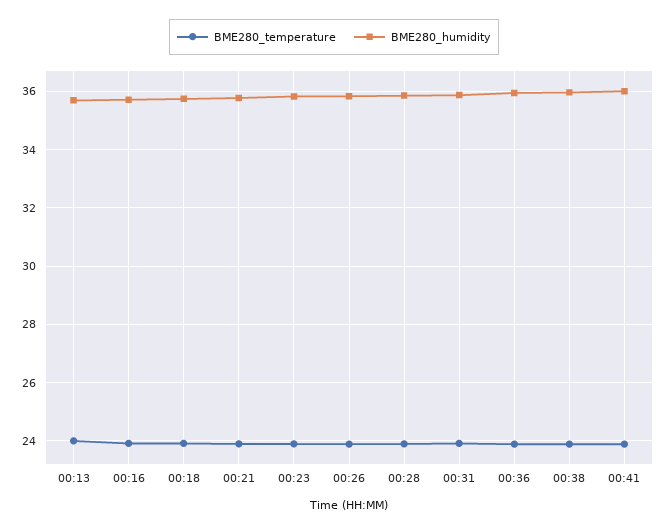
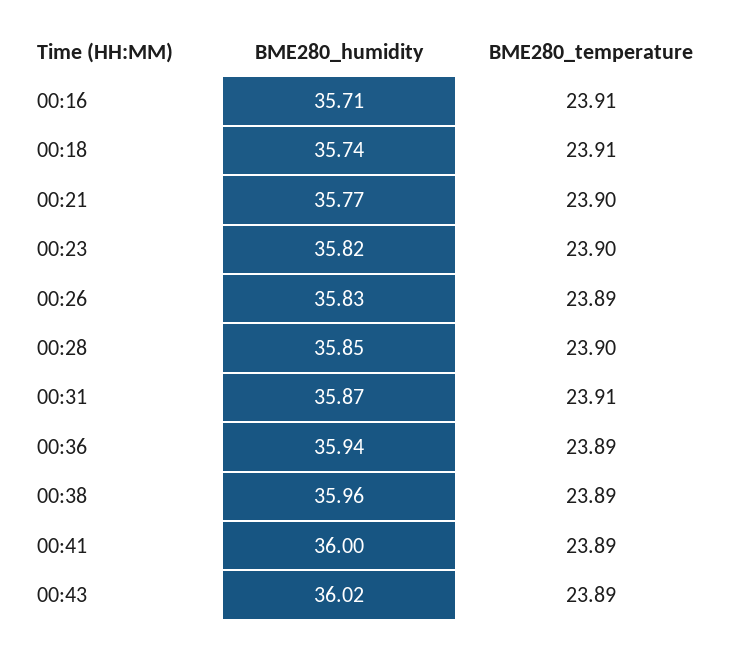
BME280_temperature, 00:13: 24 -> none
BME280_humidity, 00:13: 35.75 -> none
BME280_humidity, 00:43: none -> 36.02
BME280_temperature, 00:43: none -> 23.89

